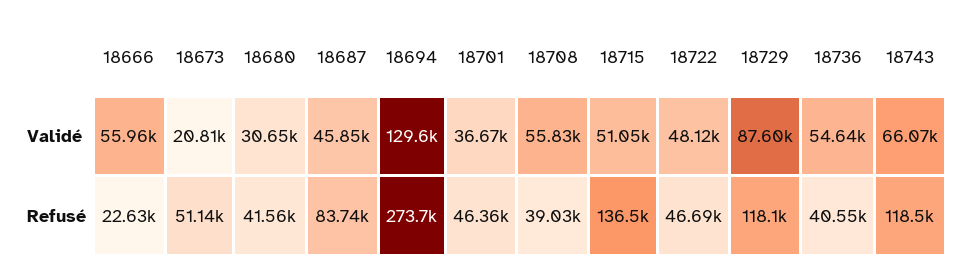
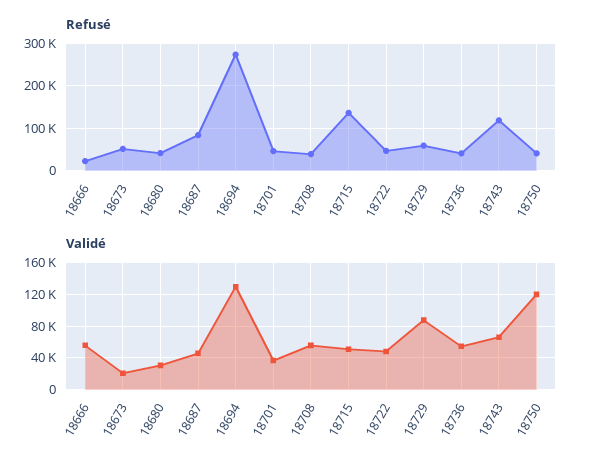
Refusé, 18729: 118100 -> 60000
Refusé, 18750: none -> 40000
Validé, 18750: none -> 120000

